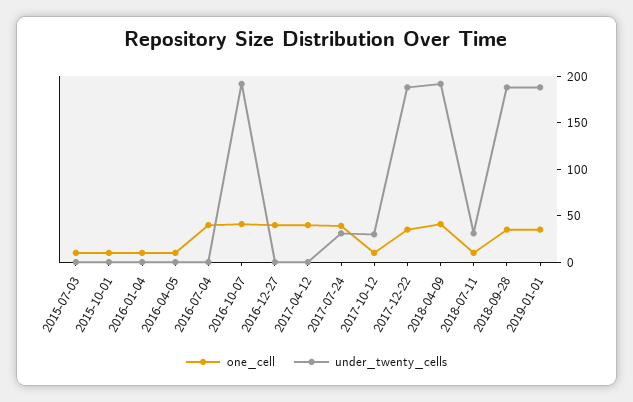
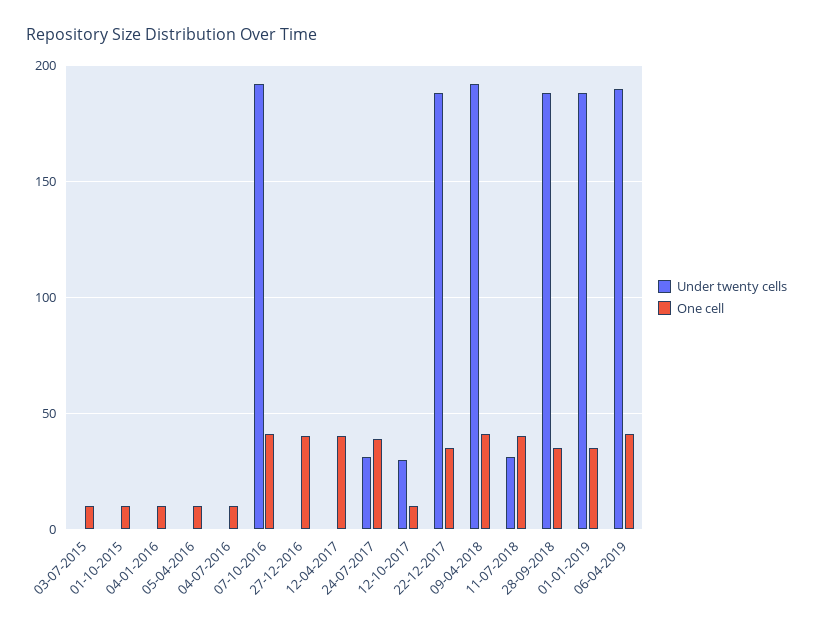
one_cell, 2016-07-04: 40 -> 10
one_cell, 2018-07-11: 10 -> 40
under_twenty_cells, 06-04-2019: none -> 190
one_cell, 06-04-2019: none -> 40

